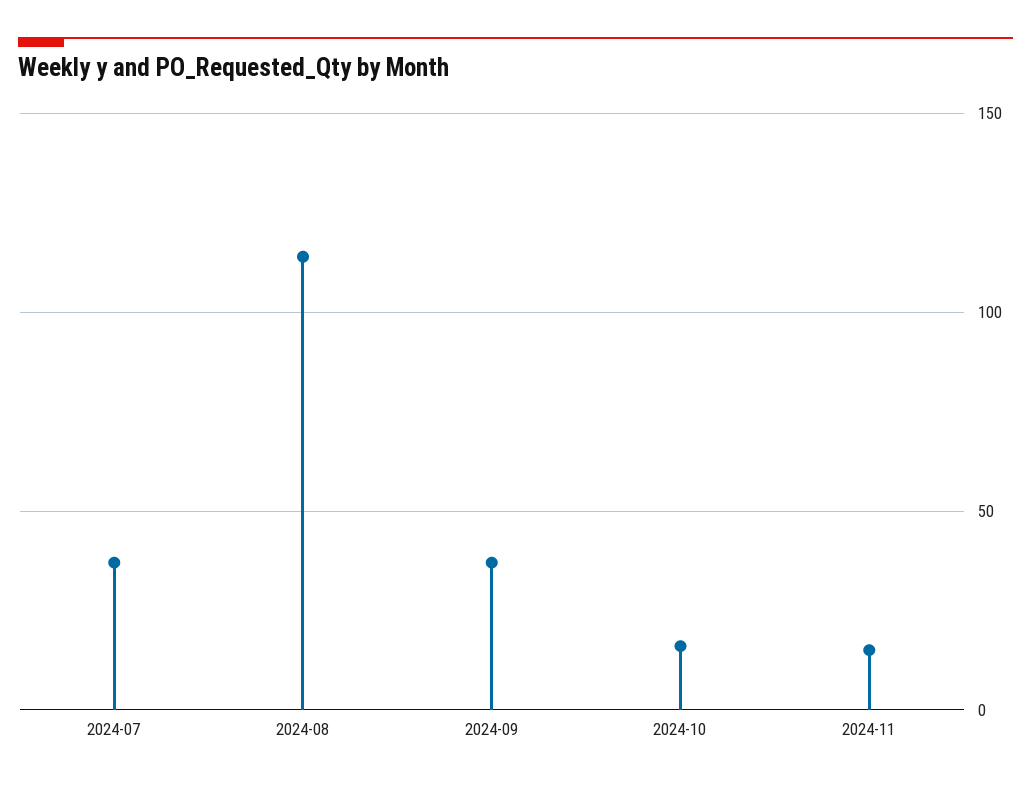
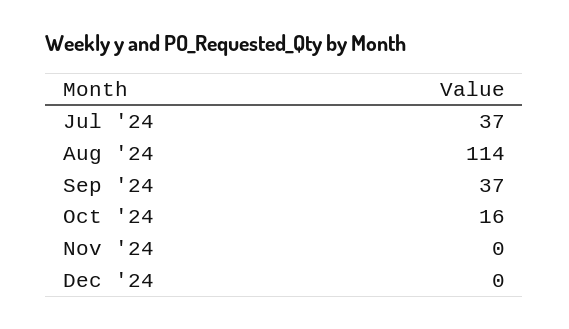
2024-11: 15 -> 0
Dec '24: none -> 0

